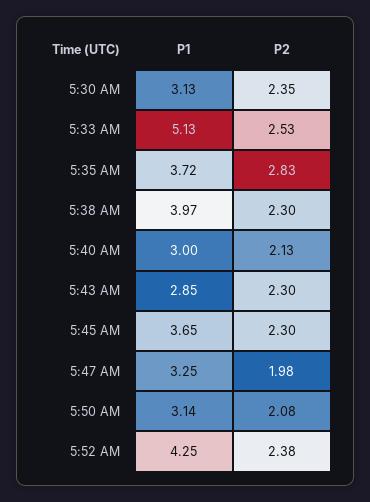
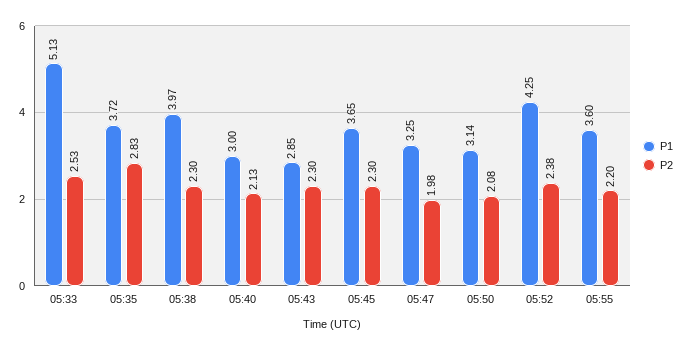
P1, 5:30 AM: 3.13 -> none
P2, 5:30 AM: 2.35 -> none
P1, 05:55: none -> 3.6
P2, 05:55: none -> 2.2

